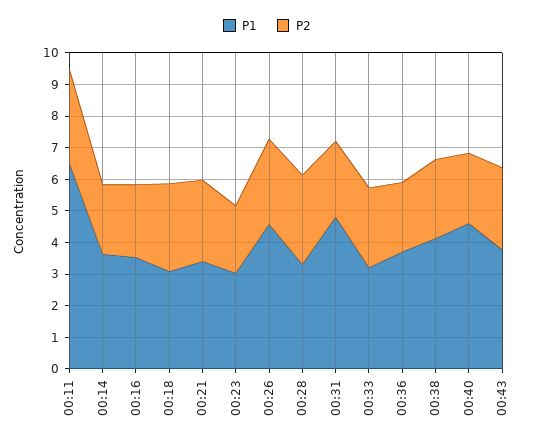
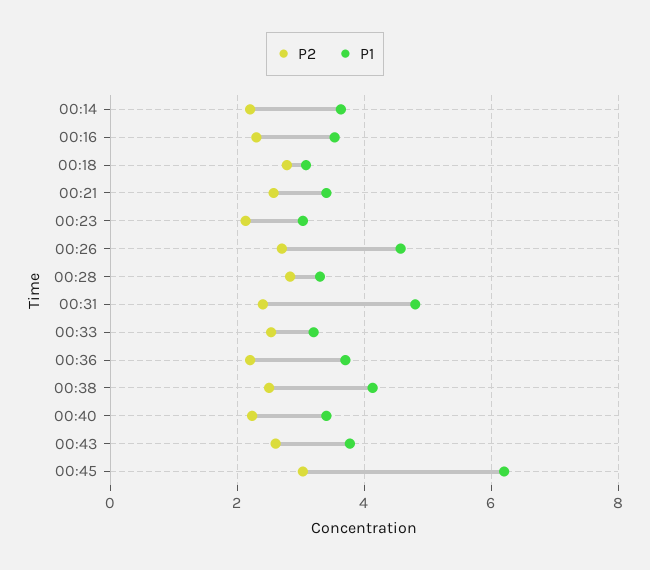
P1, 00:11: 6.5 -> none
P2, 00:11: 3 -> none
P1, 00:40: 4.5 -> 3.4
P2, 00:45: none -> 3
P1, 00:45: none -> 6.2

